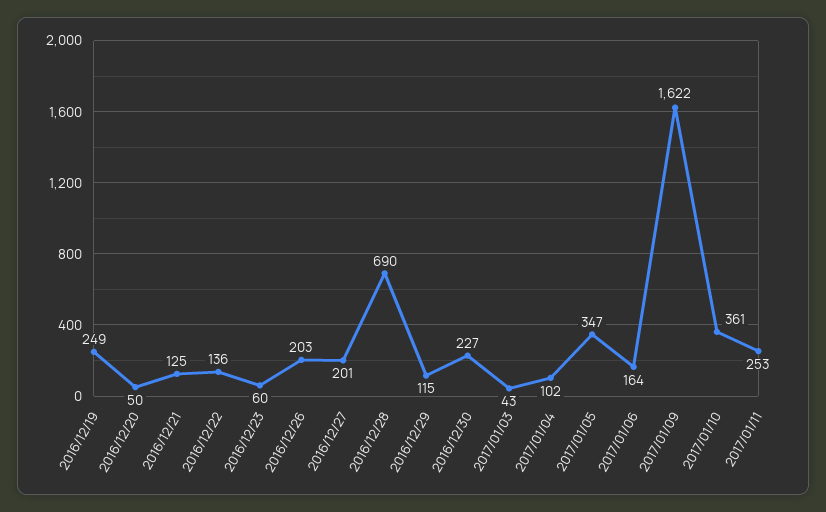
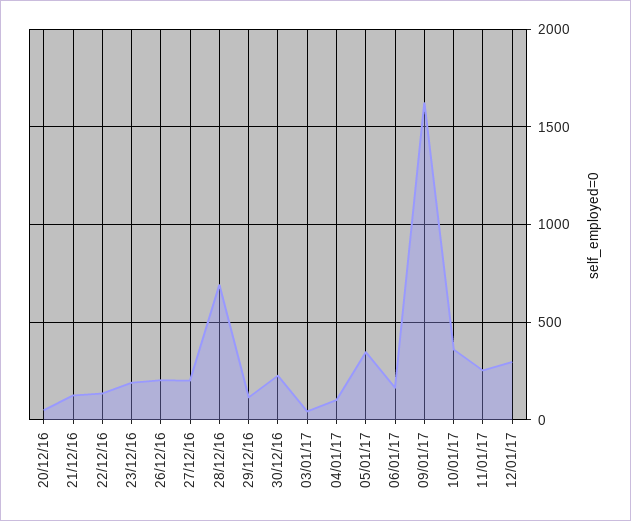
2016/12/19: 249 -> none
2016/12/23: 60 -> 200
12/01/17: none -> 300

